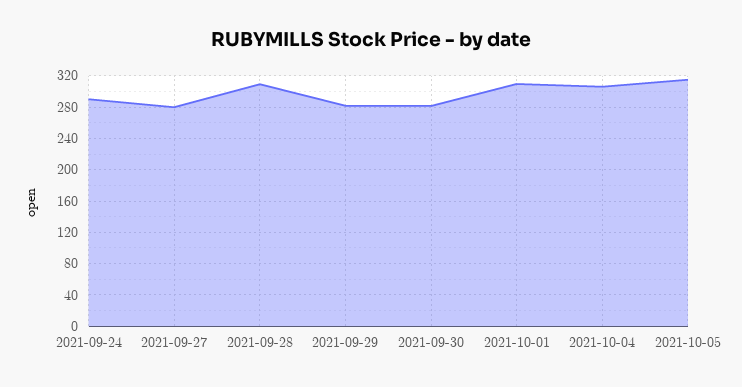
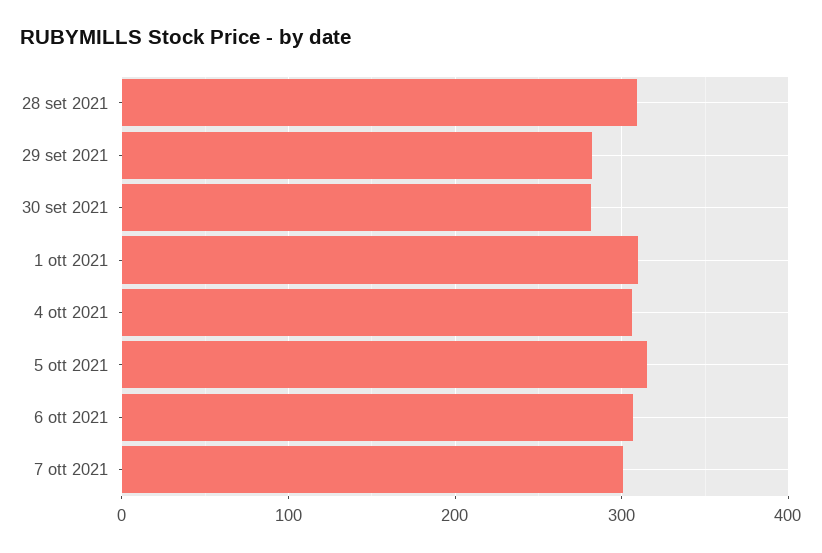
2021-09-24: 290 -> none
2021-09-27: 280 -> none
6 ott 2021: none -> 310
7 ott 2021: none -> 300

